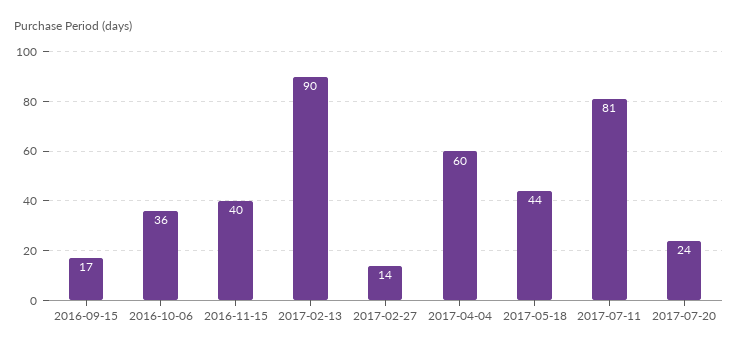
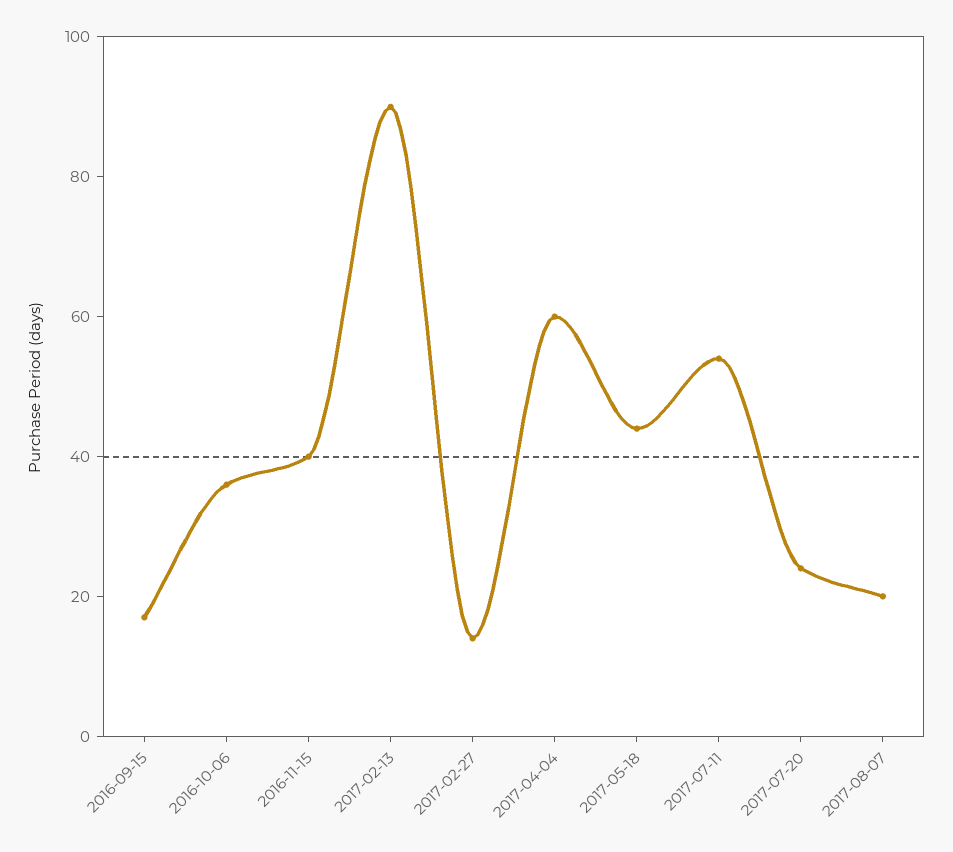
2017-07-11: 81 -> 55
2017-08-07: none -> 20

